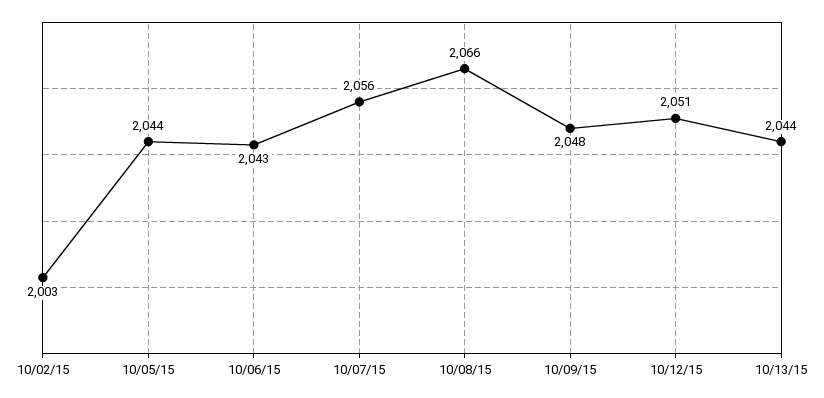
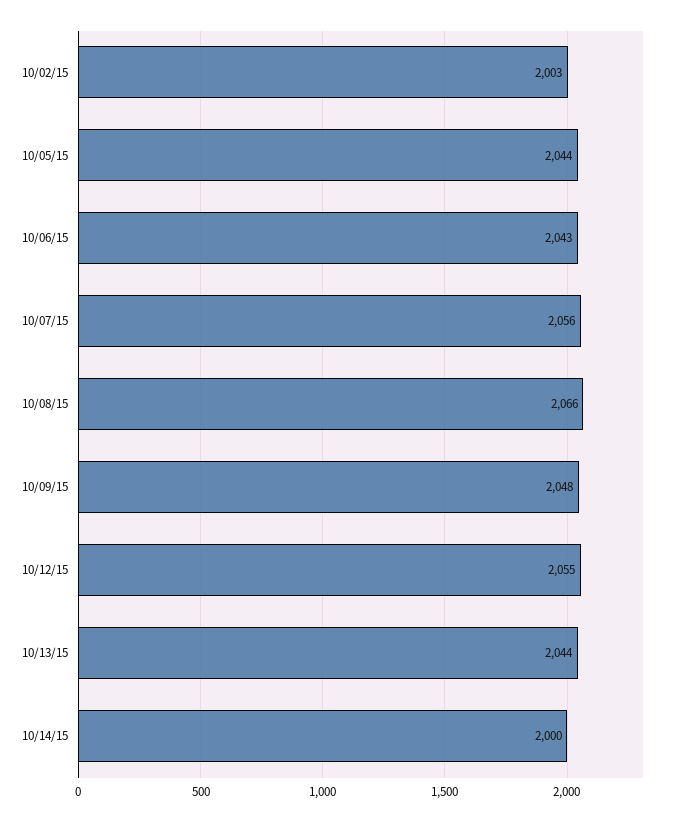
10/12/15: 2051 -> 2055
10/14/15: none -> 2000

